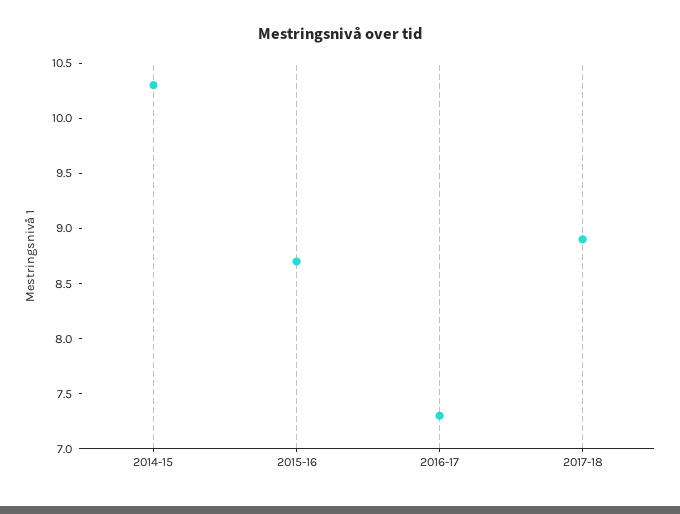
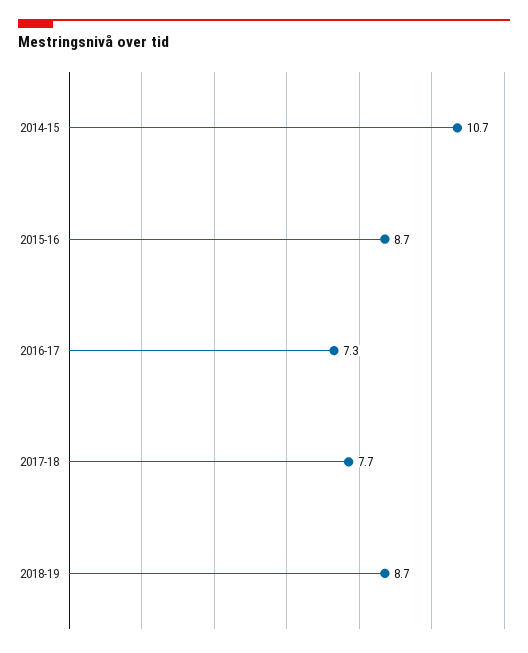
2014-15: 10.3 -> 10.7
2017-18: 8.9 -> 7.7
2018-19: none -> 8.7

